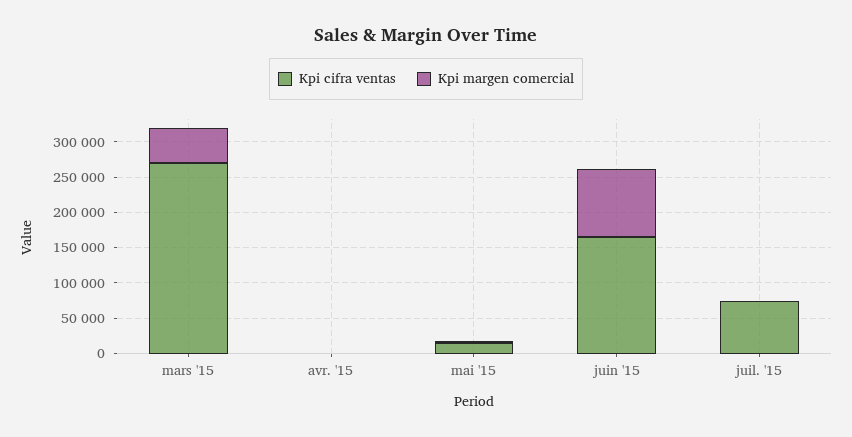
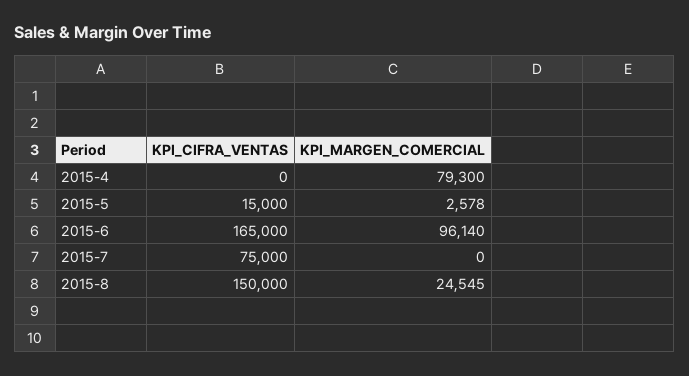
Kpi cifra ventas, mars '15: 275000 -> none
Kpi margen comercial, mars '15: 50000 -> none
Kpi margen comercial, avr. '15: 0 -> 79300
Kpi cifra ventas, 2015-8: none -> 150000
Kpi margen comercial, 2015-8: none -> 24545

